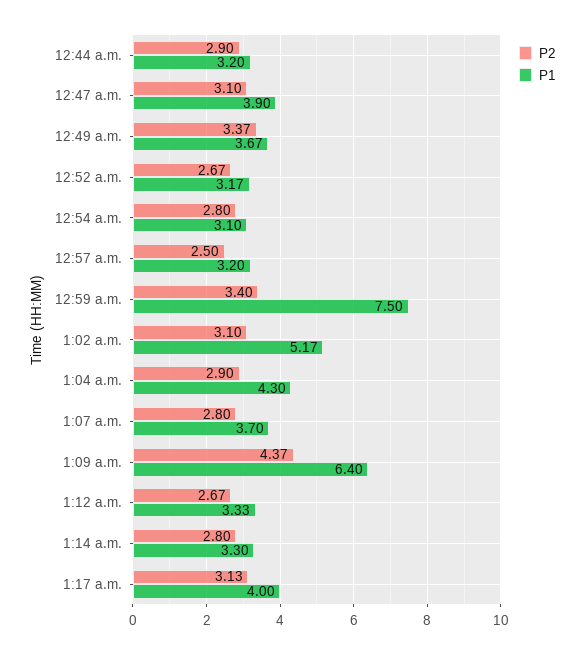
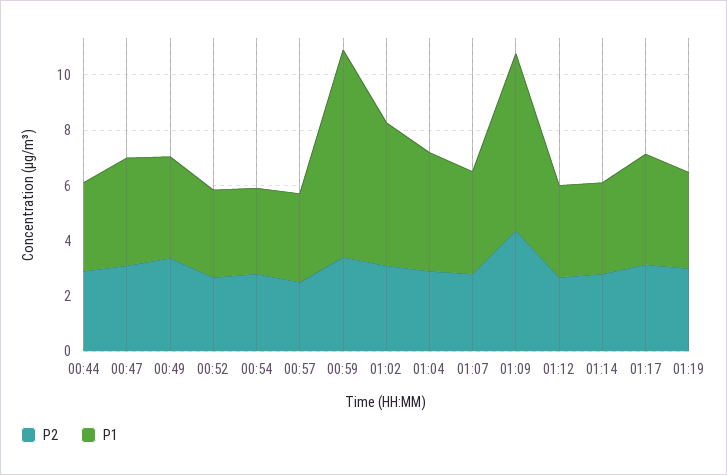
P2, 01:19: none -> 3
P1, 01:19: none -> 3.5

